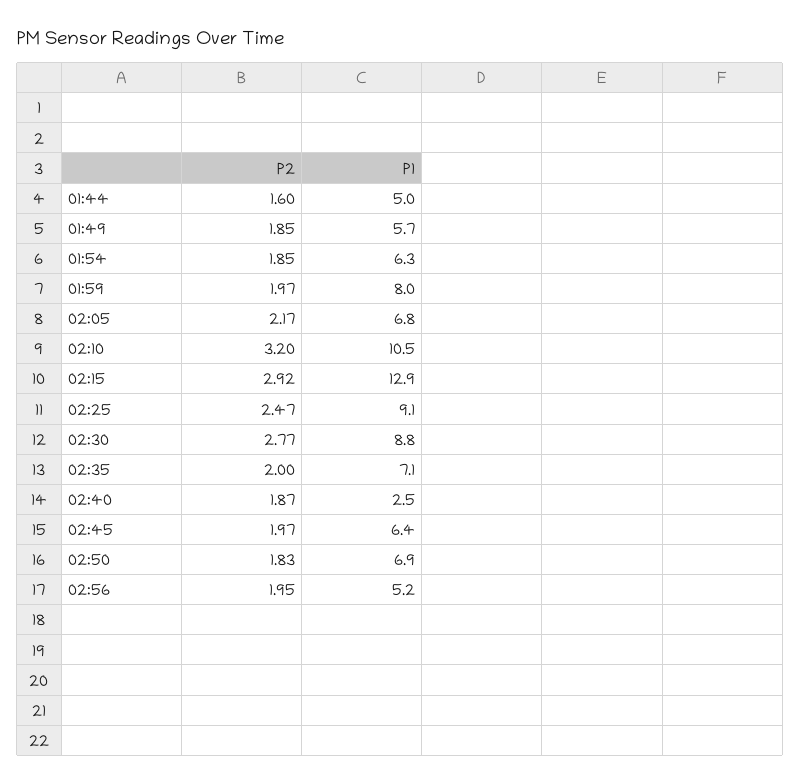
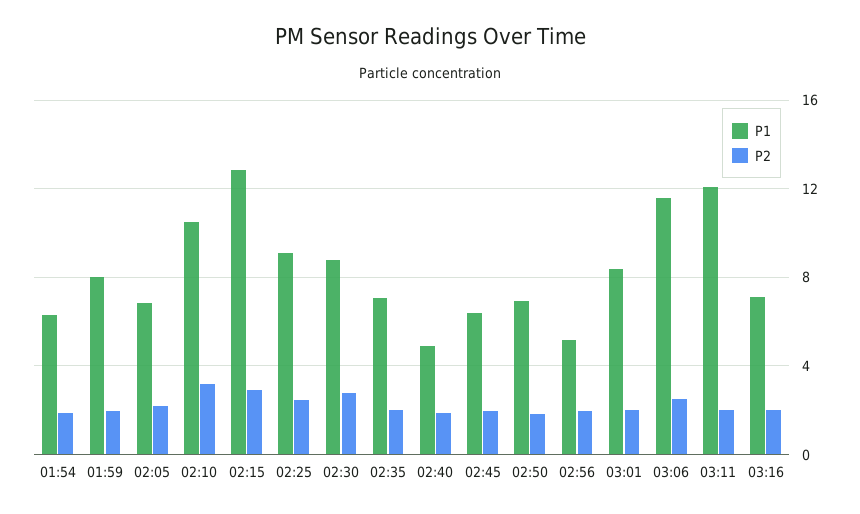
P2, 01:44: 1.6 -> none
P1, 01:44: 5 -> none
P2, 01:49: 1.85 -> none
P1, 01:49: 5.7 -> none
P1, 02:40: 2.5 -> 5
P1, 03:01: none -> 8.5
P2, 03:01: none -> 2
P1, 03:06: none -> 11.5
P2, 03:06: none -> 2.5
P1, 03:11: none -> 12
P2, 03:11: none -> 2
P1, 03:16: none -> 7
P2, 03:16: none -> 2

